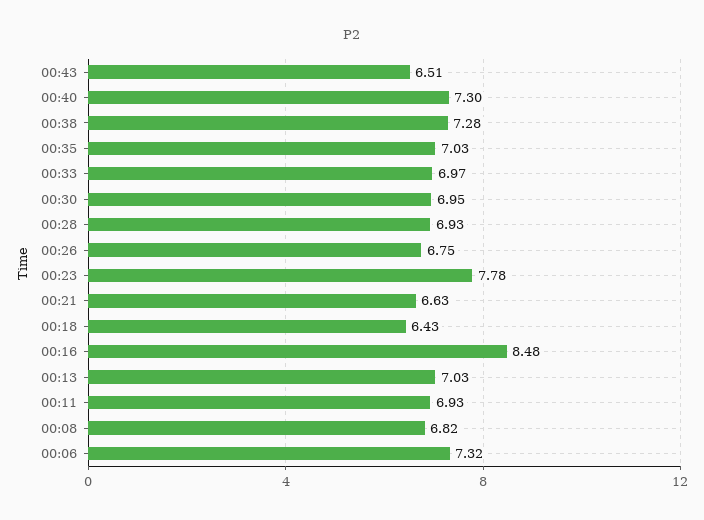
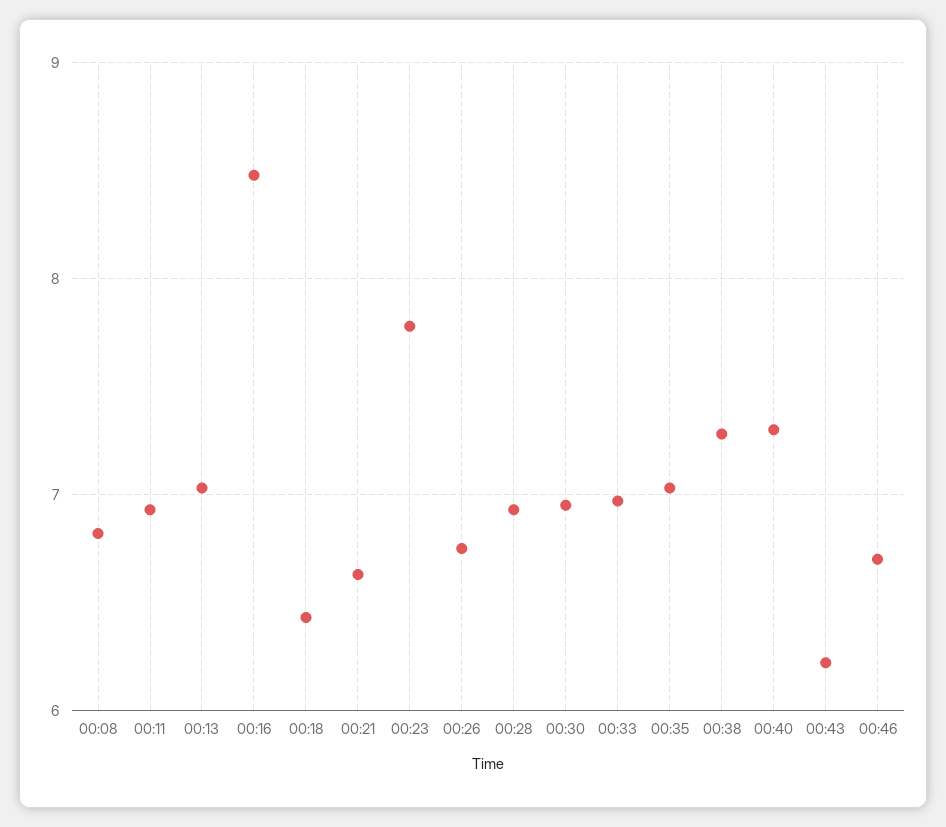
00:43: 6.51 -> 6.2
00:06: 7.32 -> none
00:46: none -> 6.7

